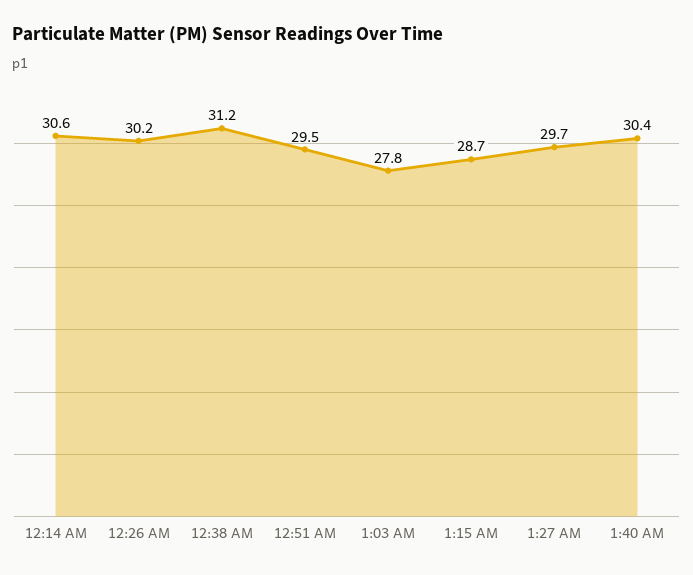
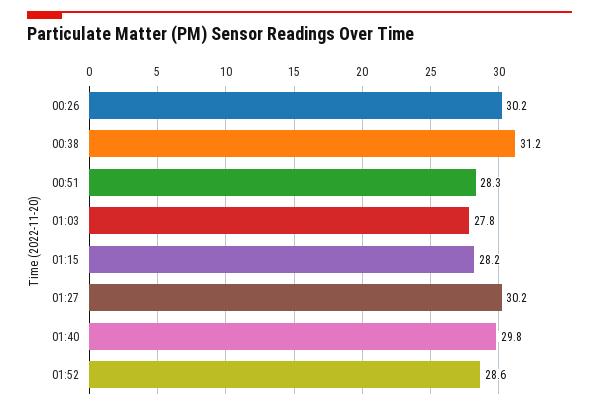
12:14 AM: 30.6 -> none
12:51 AM: 29.5 -> 28.3
1:15 AM: 28.7 -> 28.2
1:27 AM: 29.7 -> 30.2
1:40 AM: 30.4 -> 29.8
01:52: none -> 28.6

